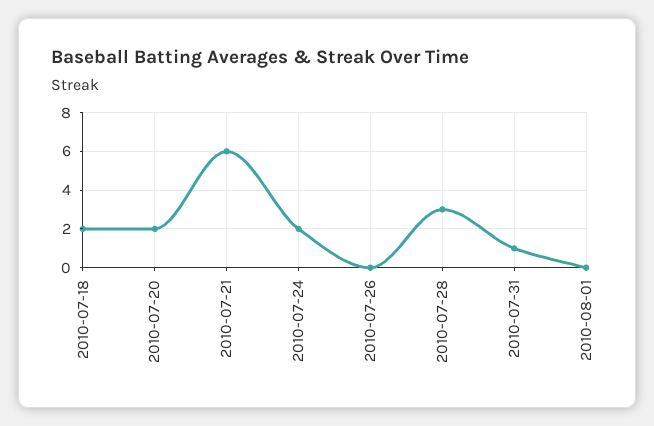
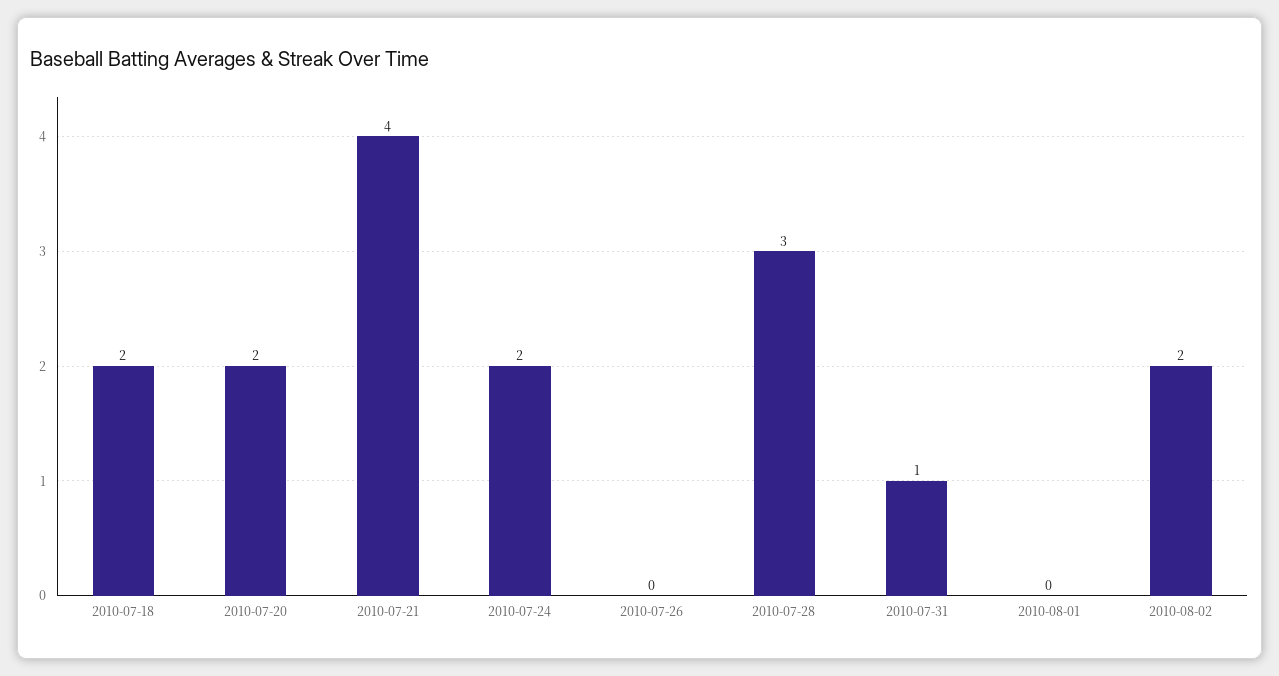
2010-07-21: 6 -> 4
2010-08-02: none -> 2

